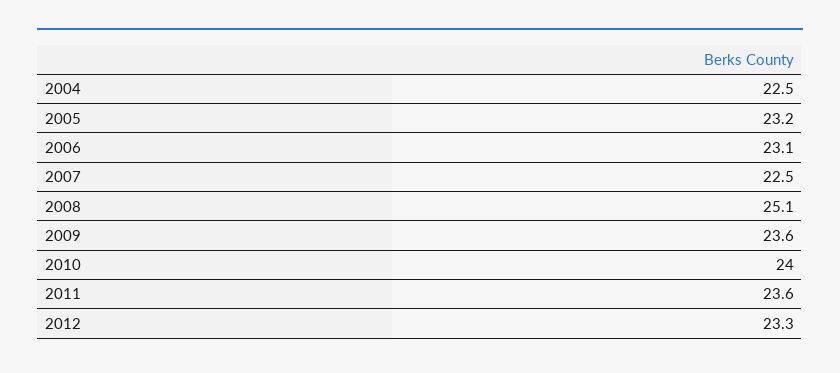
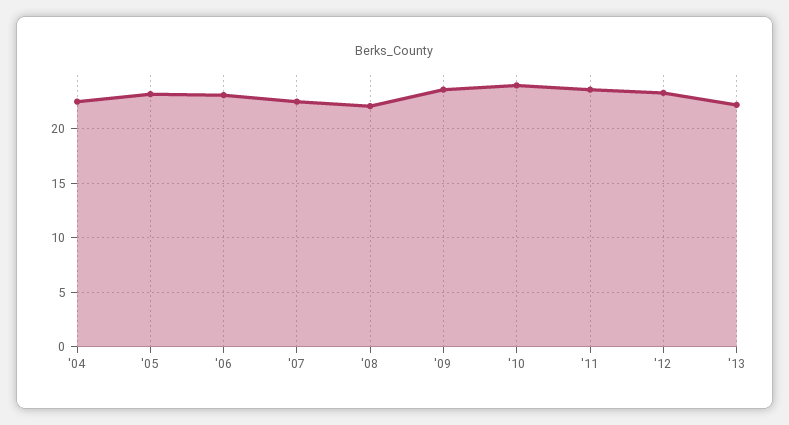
2008: 25.1 -> 22
'13: none -> 22

